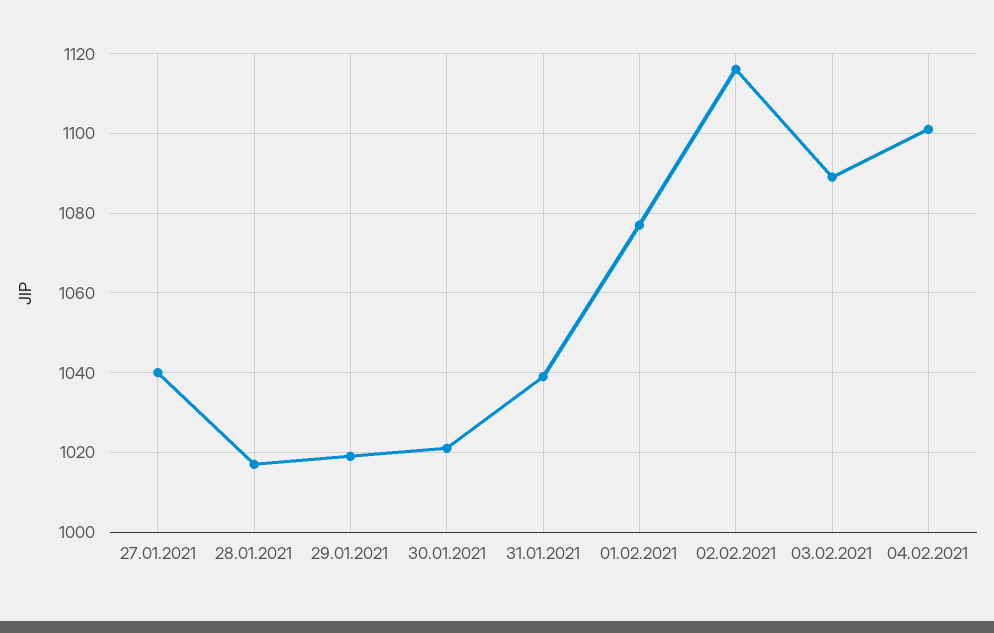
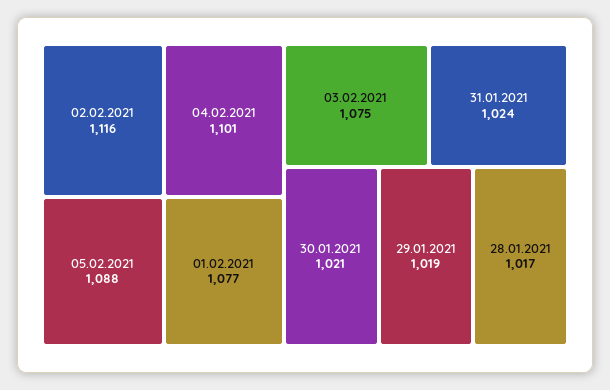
27.01.2021: 1040 -> none
31.01.2021: 1040 -> 1024
03.02.2021: 1090 -> 1075
05.02.2021: none -> 1088

